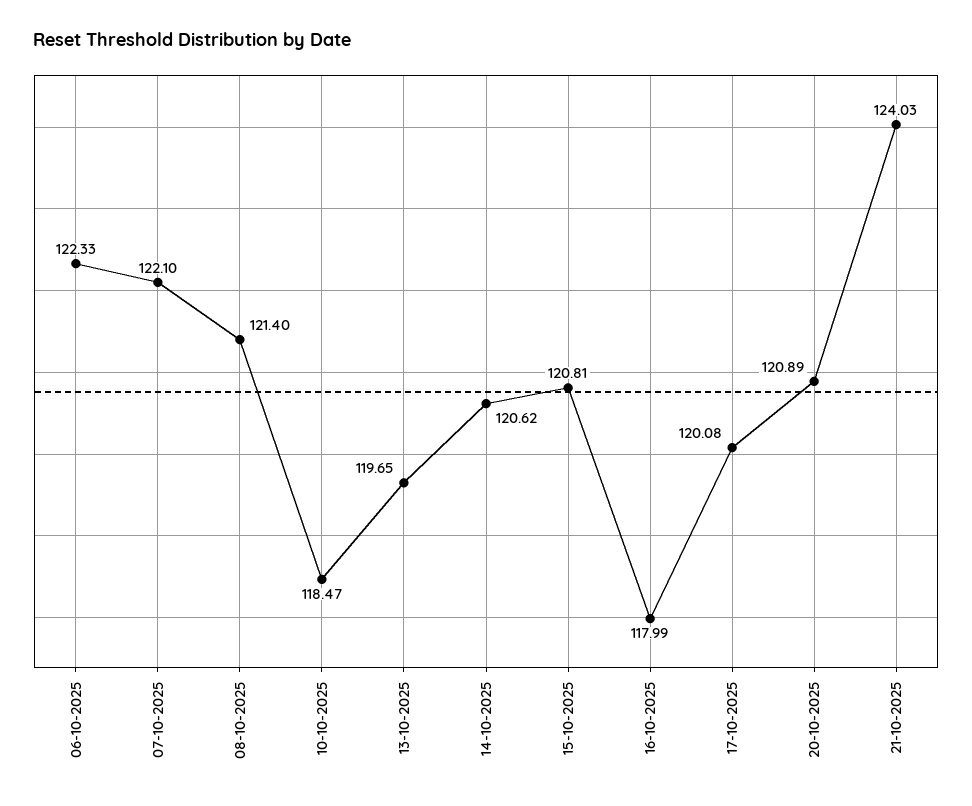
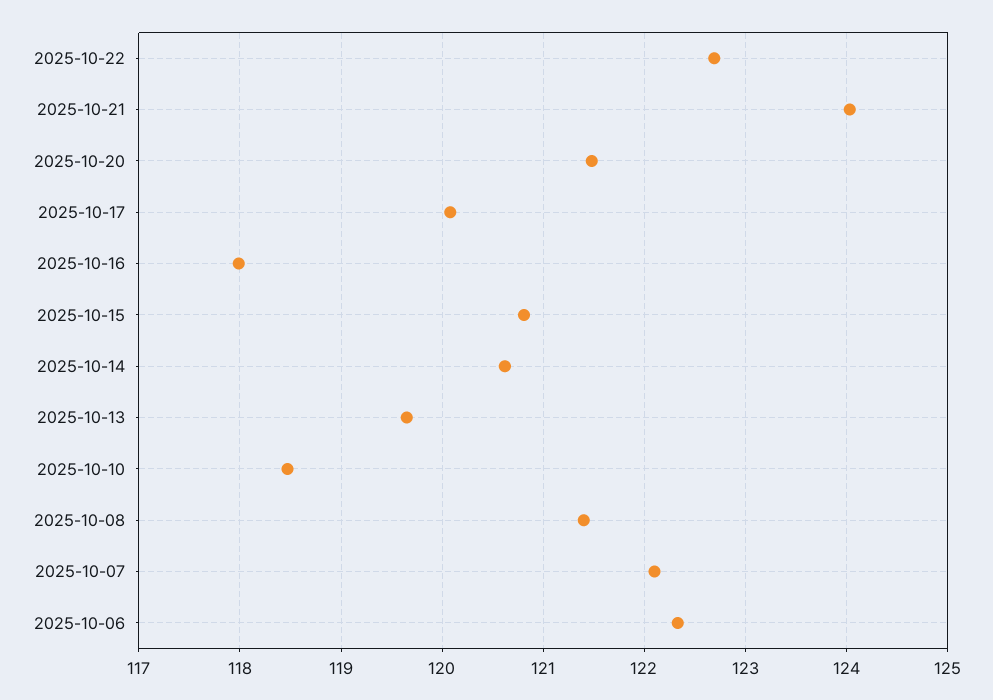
20-10-2025: 120.89 -> 121.5
2025-10-22: none -> 122.7

